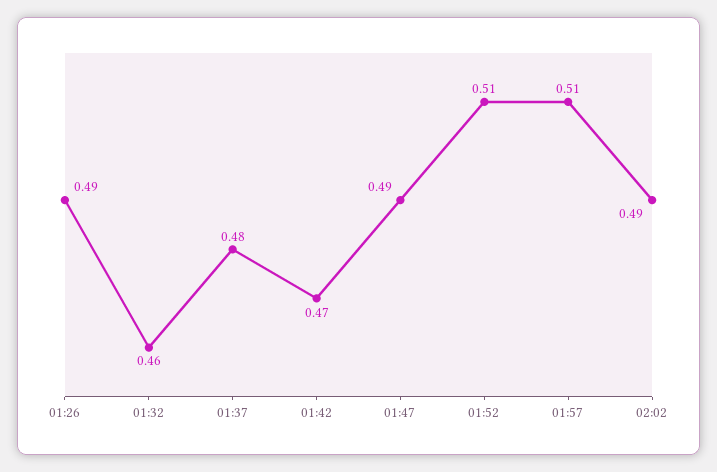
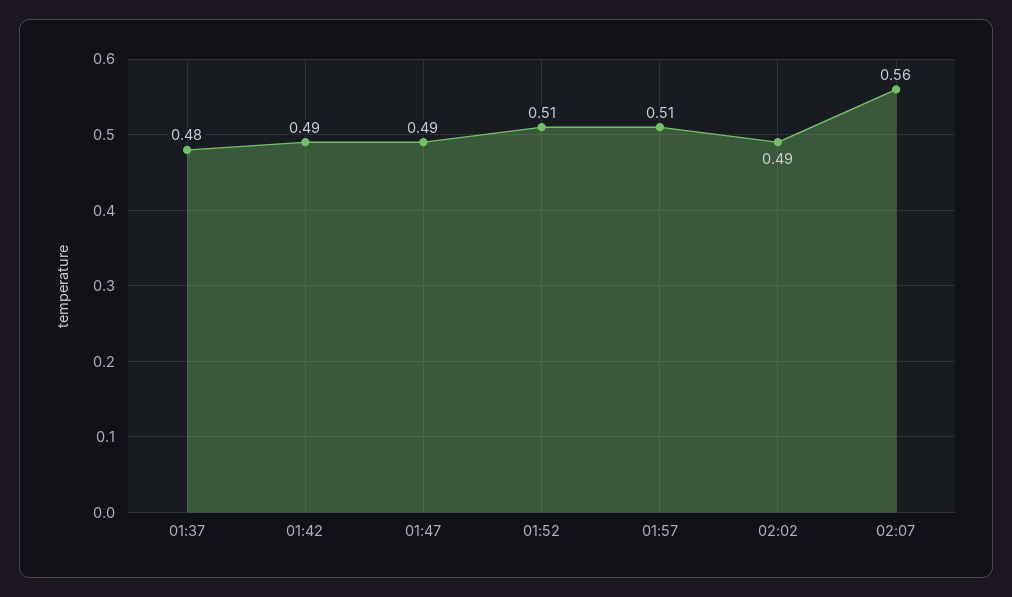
01:26: 0.49 -> none
01:32: 0.46 -> none
01:42: 0.47 -> 0.49
02:07: none -> 0.56

